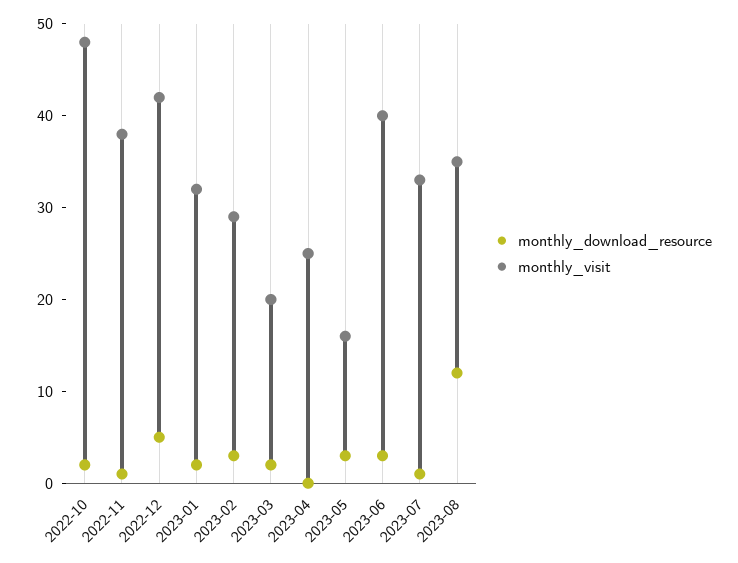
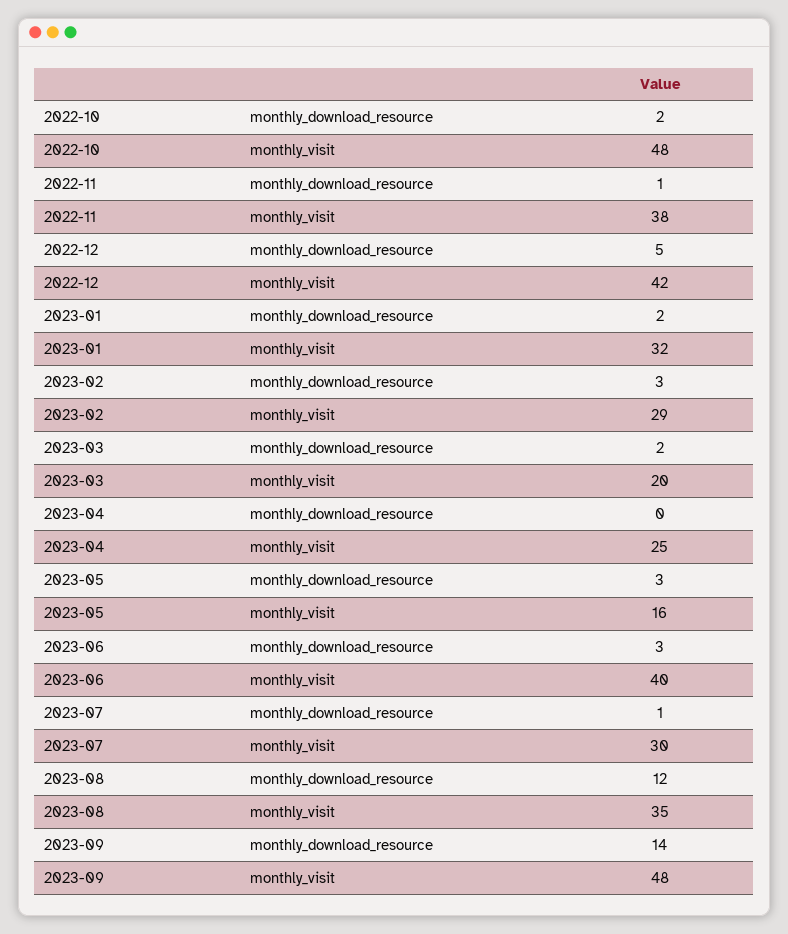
monthly_visit, 2023-07: 33 -> 30
monthly_download_resource, 2023-09: none -> 14
monthly_visit, 2023-09: none -> 48

